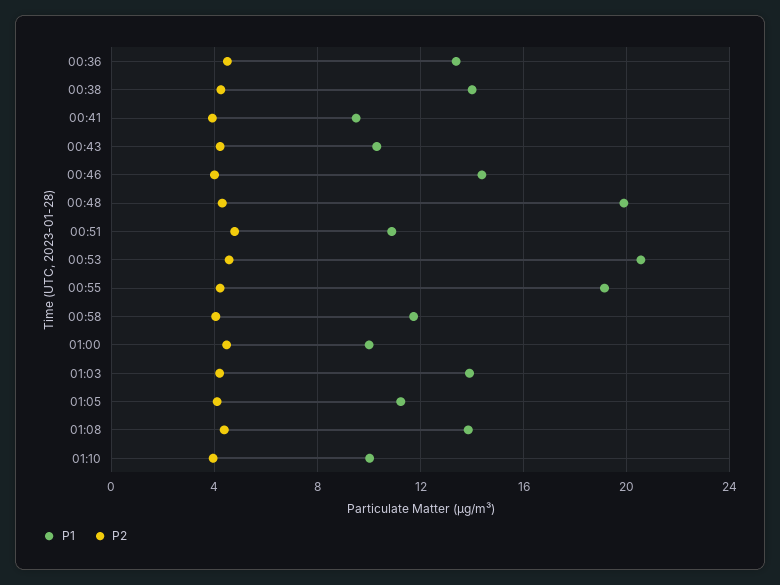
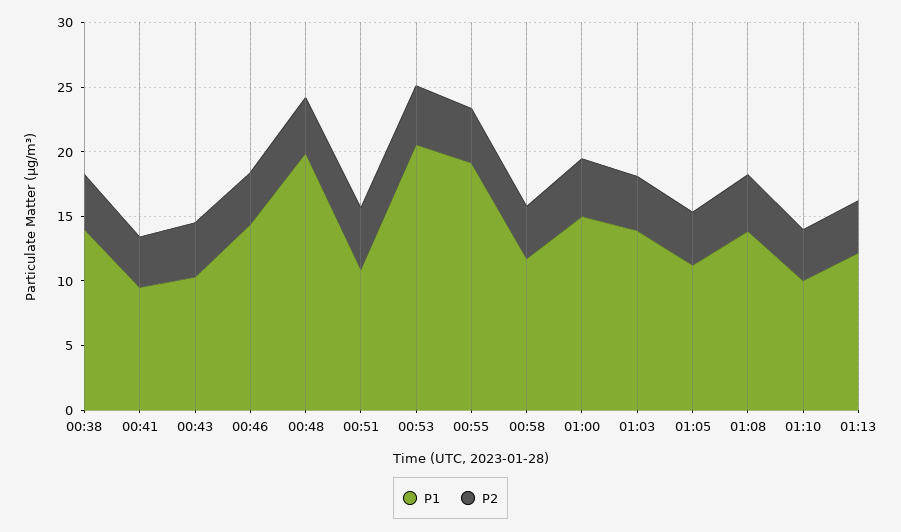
P1, 00:36: 13.5 -> none
P2, 00:36: 4.5 -> none
P1, 01:00: 10 -> 15
P1, 01:13: none -> 12
P2, 01:13: none -> 4

